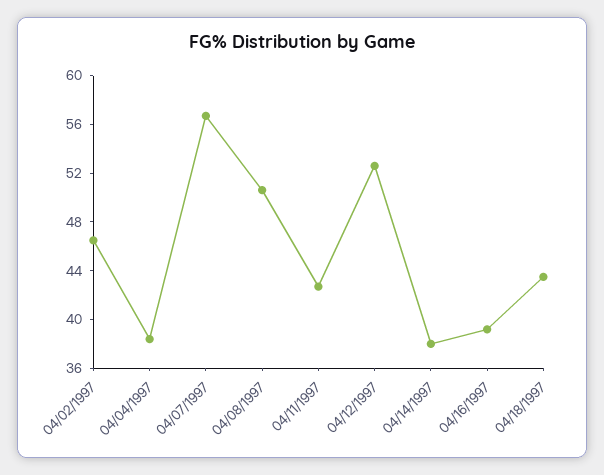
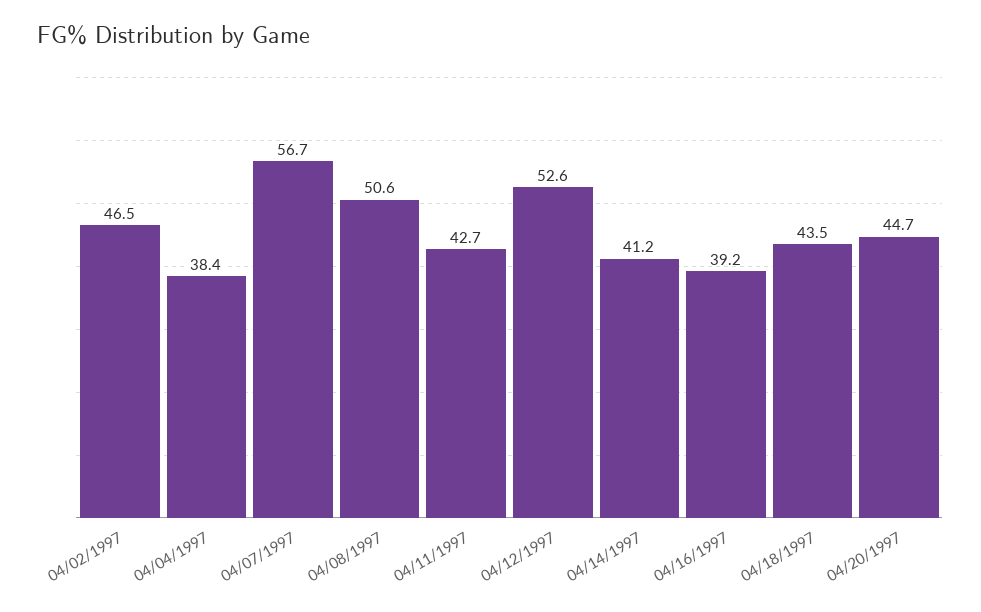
04/14/1997: 38 -> 41.2
04/20/1997: none -> 44.7

